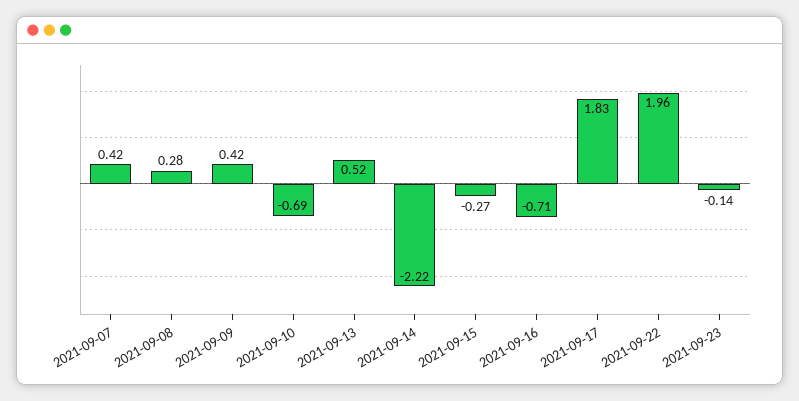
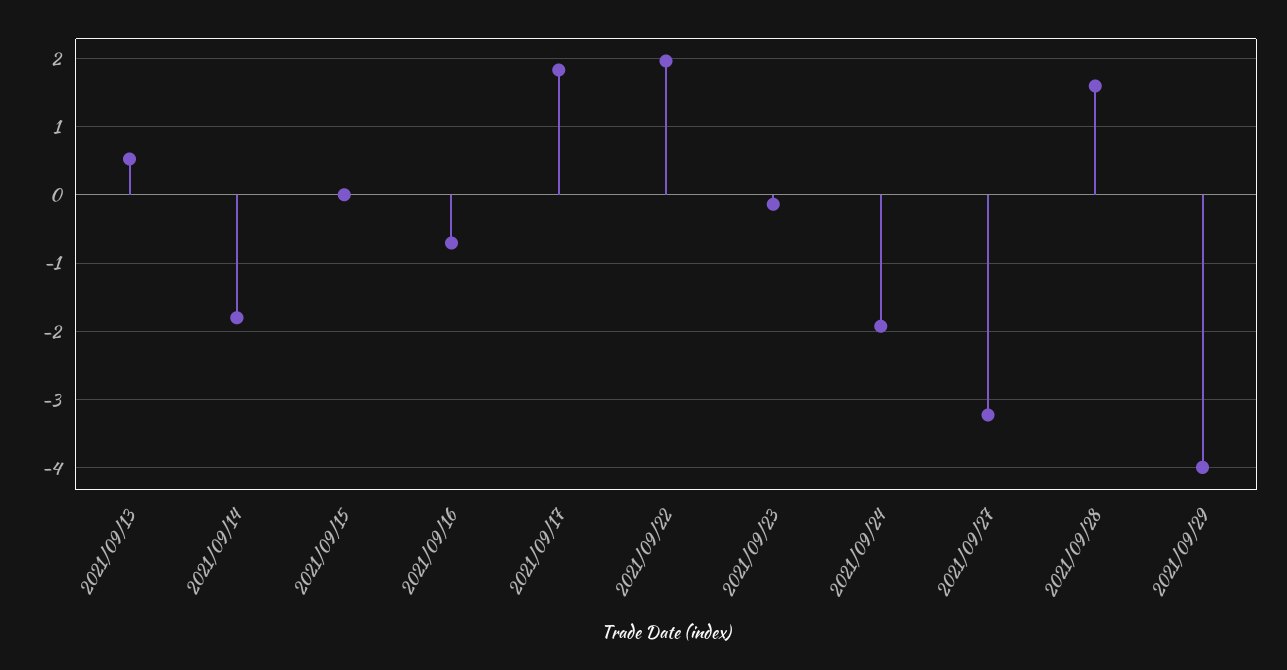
2021-09-07: 0.42 -> none
2021-09-08: 0.28 -> none
2021-09-09: 0.42 -> none
2021-09-10: -0.69 -> none
2021-09-14: -2.22 -> -1.8
2021-09-15: -0.27 -> 0
2021/09/24: none -> -1.9
2021/09/27: none -> -3.2
2021/09/28: none -> 1.6
2021/09/29: none -> -4

